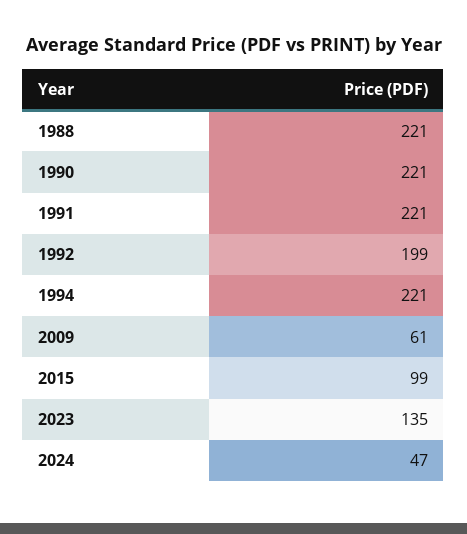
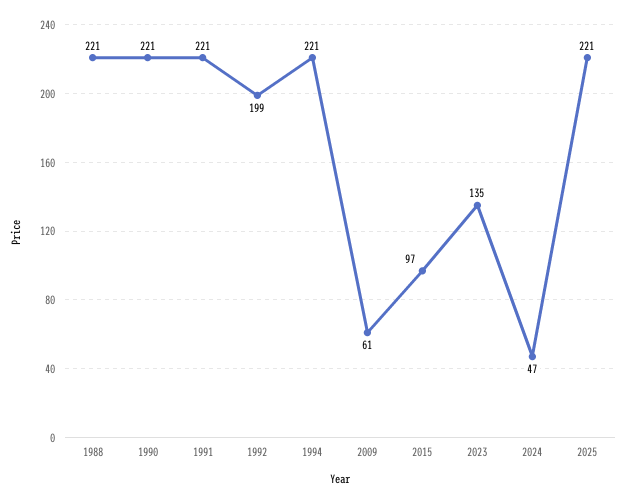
2015: 99 -> 97
2025: none -> 221

